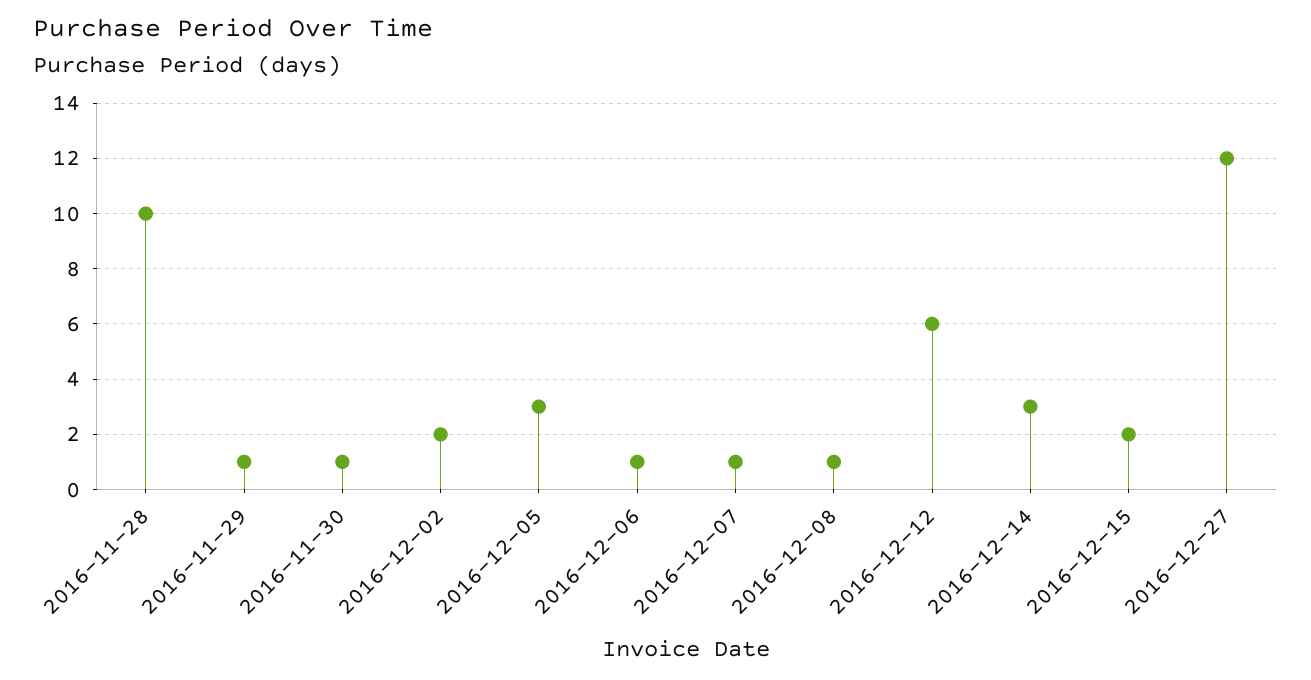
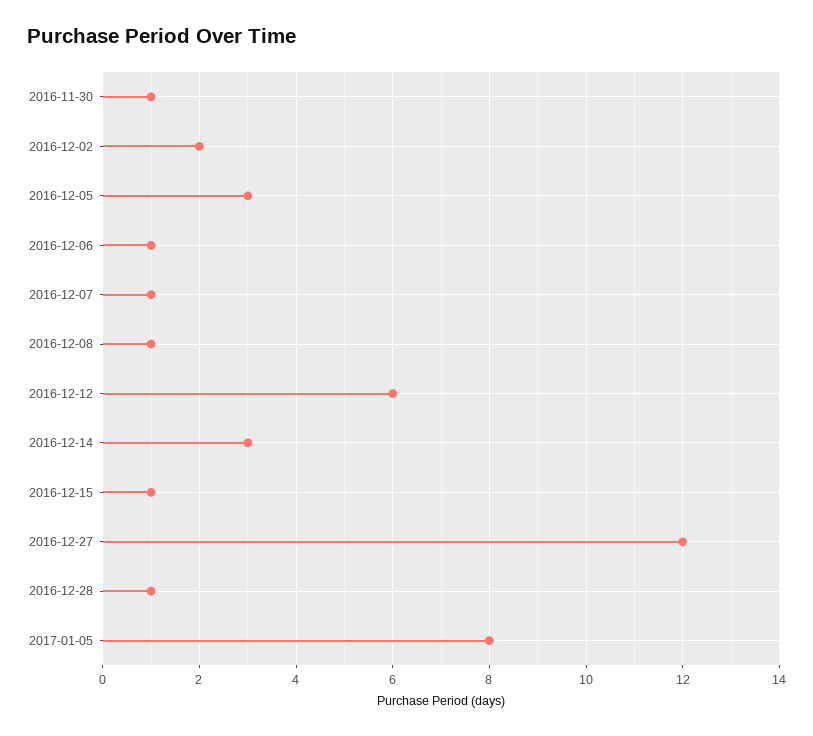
2016-11-28: 10 -> none
2016-11-29: 1 -> none
2016-12-15: 2 -> 1
2016-12-28: none -> 1
2017-01-05: none -> 8

